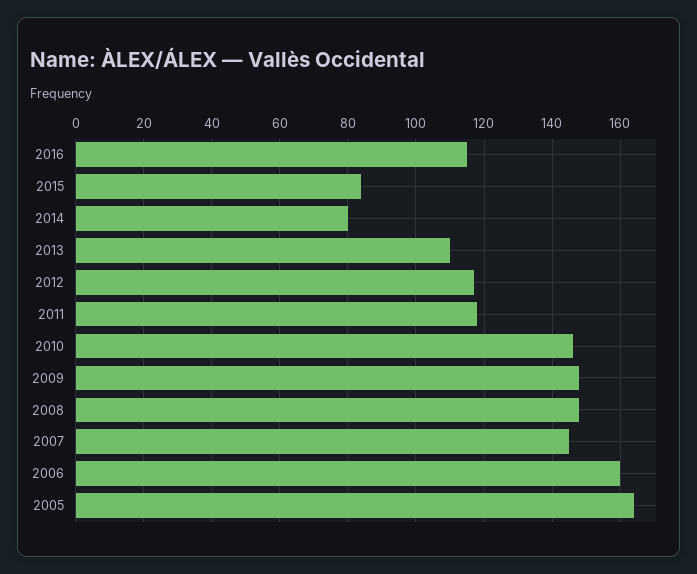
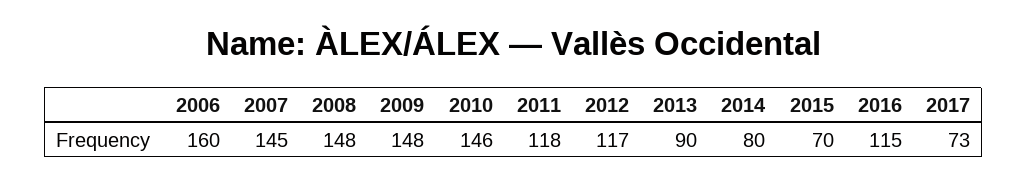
2015: 85 -> 70
2013: 110 -> 90
2005: 165 -> none
2017: none -> 73

